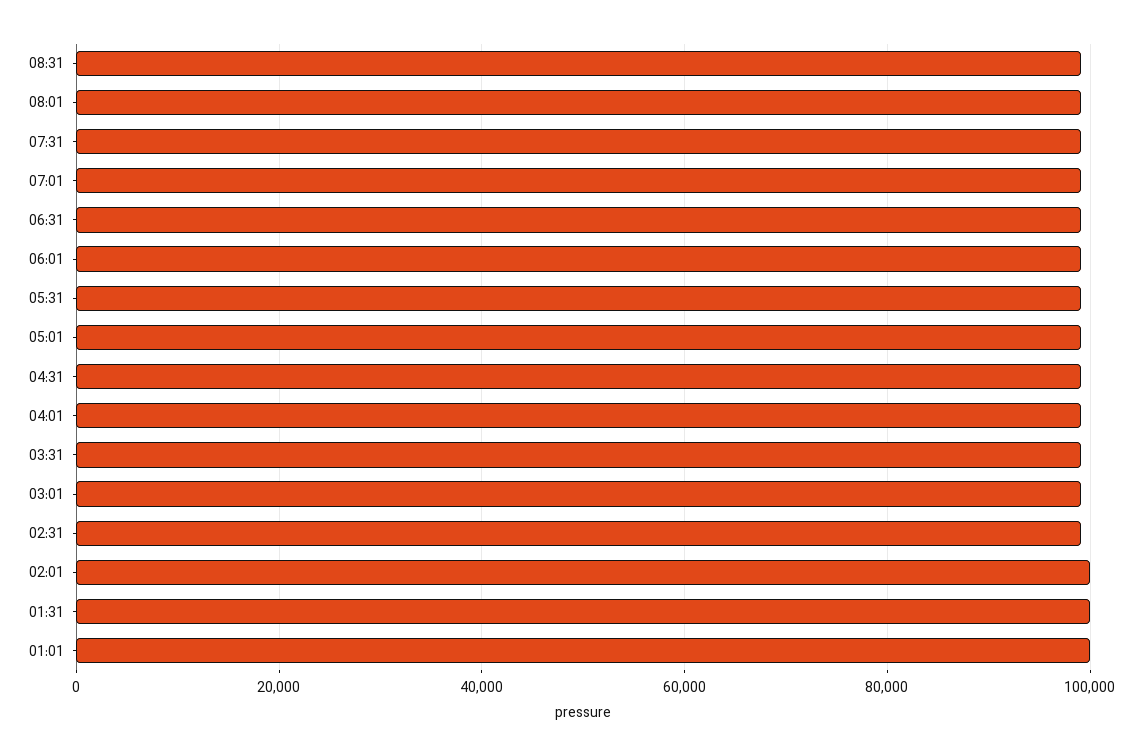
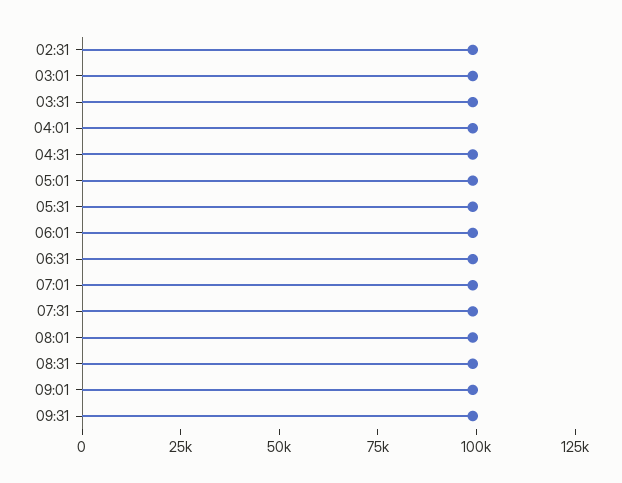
02:01: 100000 -> none
01:31: 100000 -> none
01:01: 100000 -> none
09:01: none -> 100000
09:31: none -> 100000

